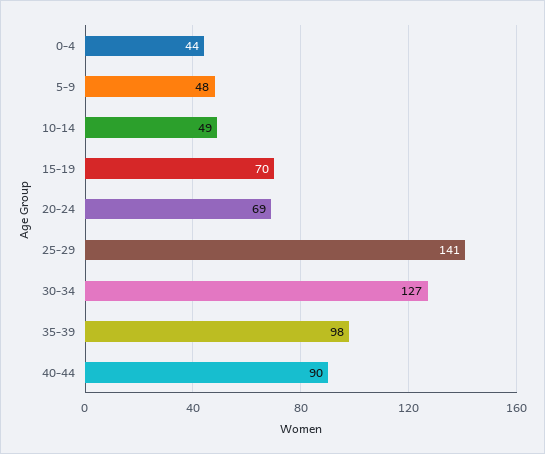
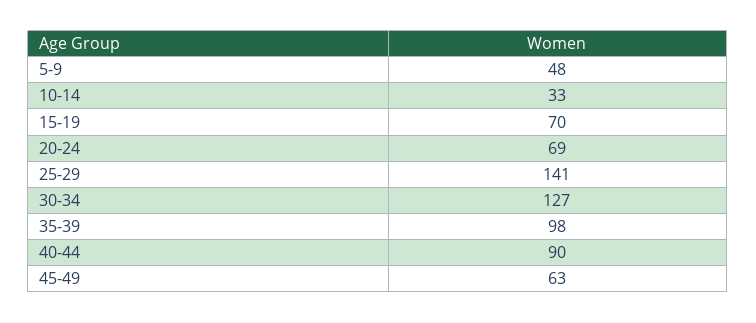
0-4: 44 -> none
10-14: 49 -> 33
45-49: none -> 63

